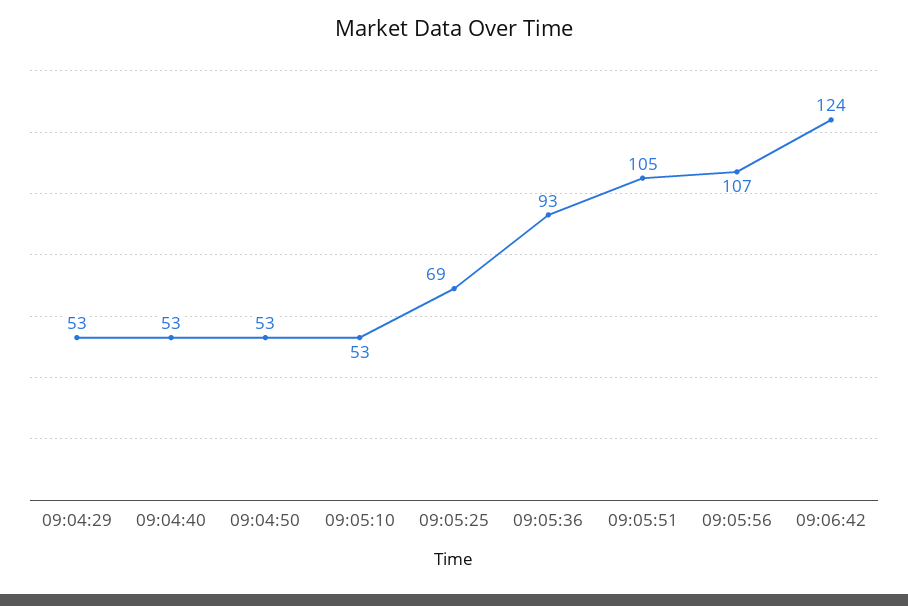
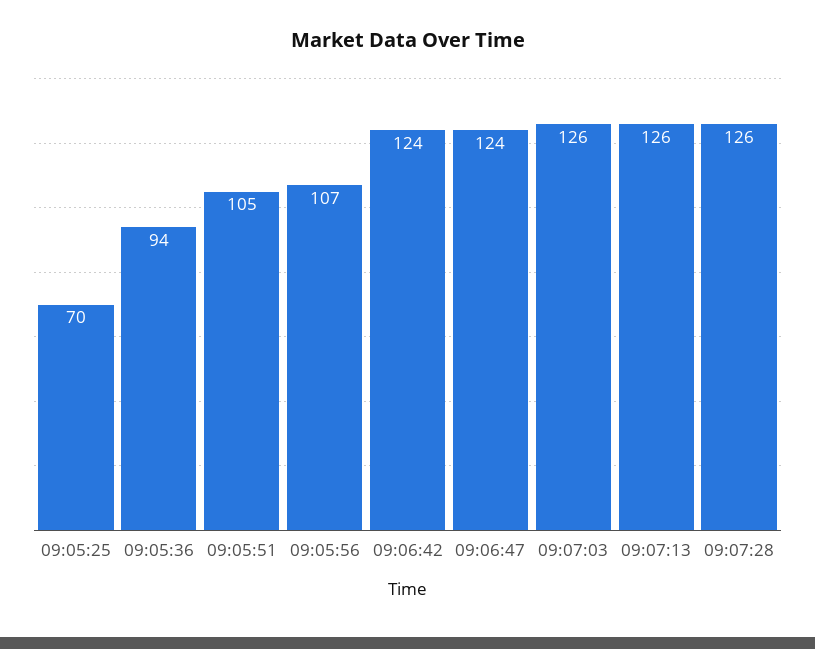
09:04:29: 53 -> none
09:04:40: 53 -> none
09:04:50: 53 -> none
09:05:10: 53 -> none
09:05:25: 69 -> 70
09:05:36: 93 -> 94
09:06:47: none -> 124
09:07:03: none -> 126
09:07:13: none -> 126
09:07:28: none -> 126

